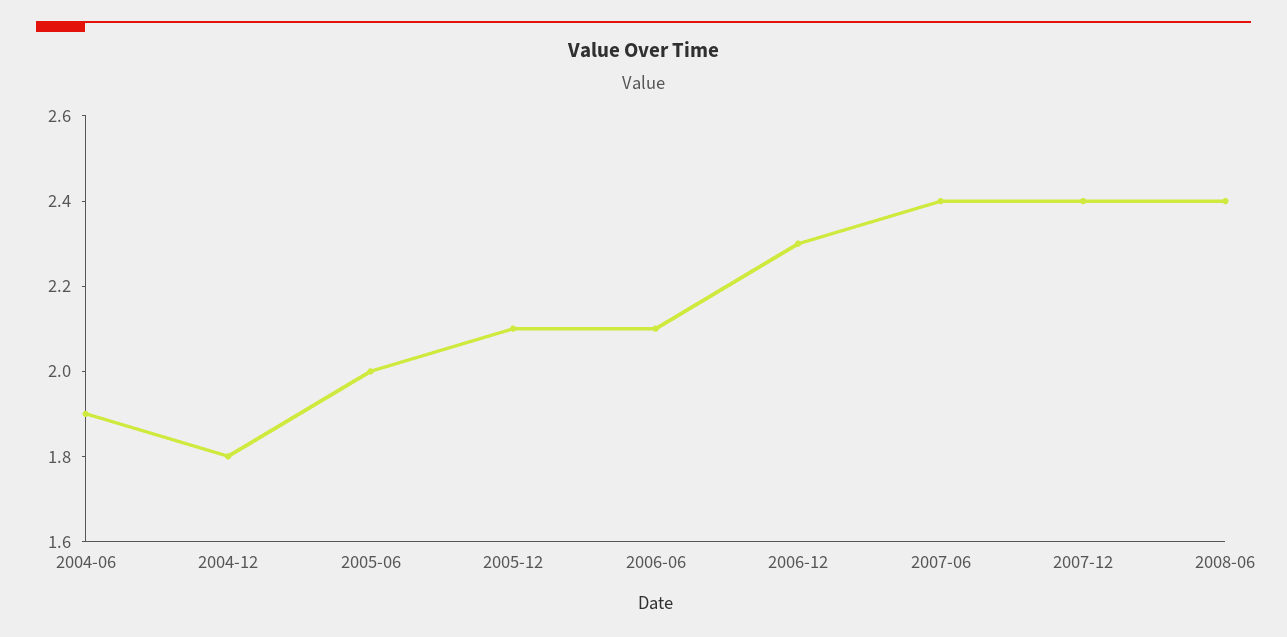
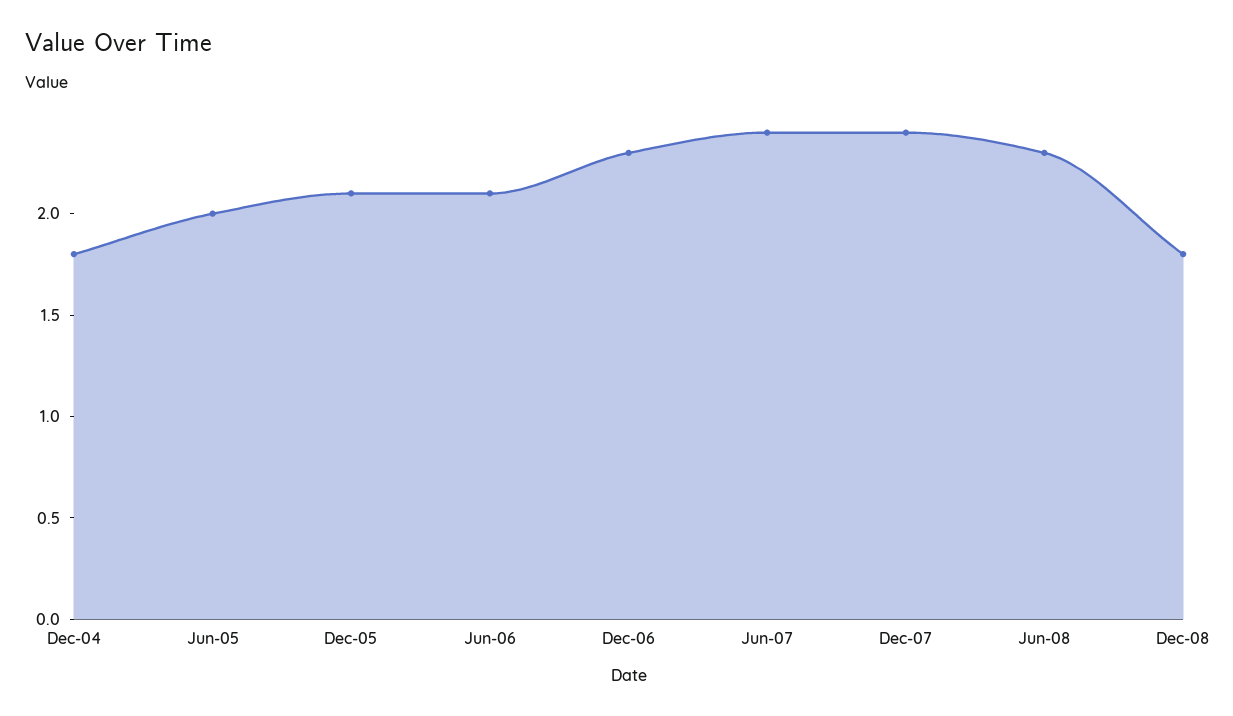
2004-06: 1.9 -> none
2008-06: 2.4 -> 2.3
Dec-08: none -> 1.8

